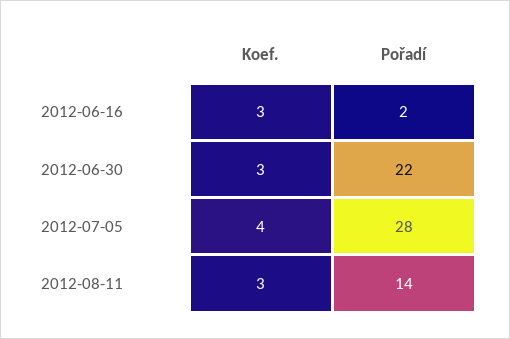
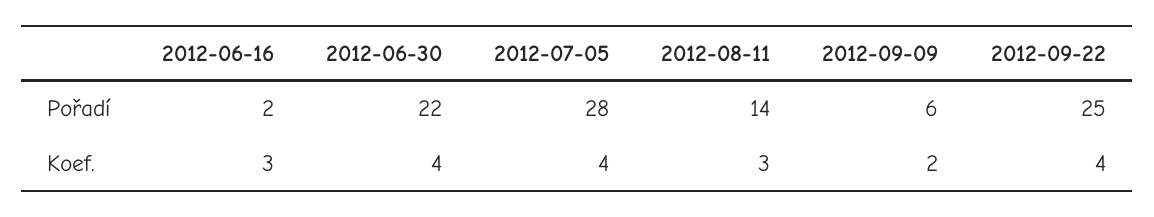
Koef., 2012-06-30: 3 -> 4
Pořadí, 2012-09-09: none -> 6
Pořadí, 2012-09-22: none -> 25
Koef., 2012-09-09: none -> 2
Koef., 2012-09-22: none -> 4

